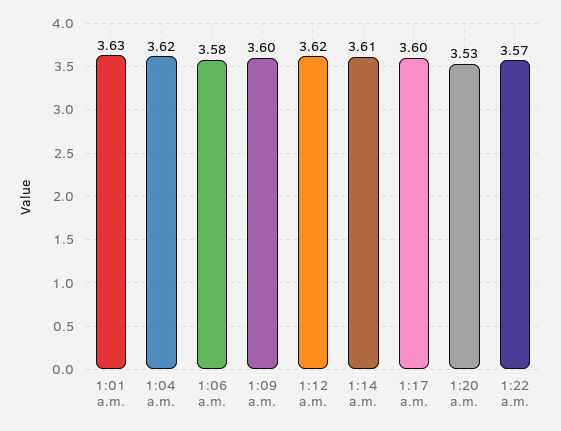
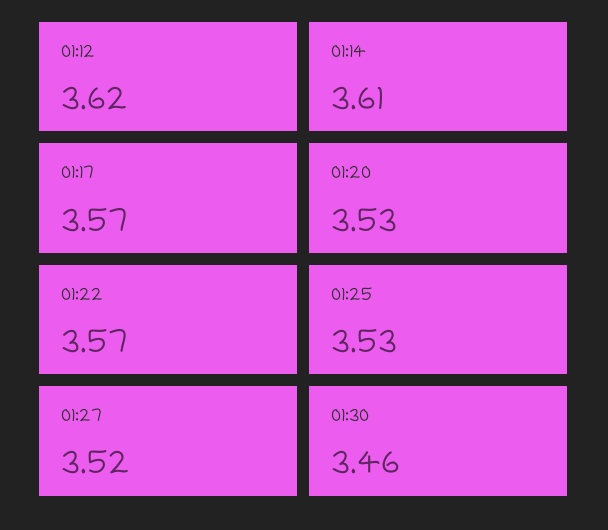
1:01 a.m.: 3.63 -> none
1:04 a.m.: 3.62 -> none
1:06 a.m.: 3.58 -> none
1:09 a.m.: 3.6 -> none
1:17 a.m.: 3.6 -> 3.57
01:25: none -> 3.53
01:27: none -> 3.52
01:30: none -> 3.46

